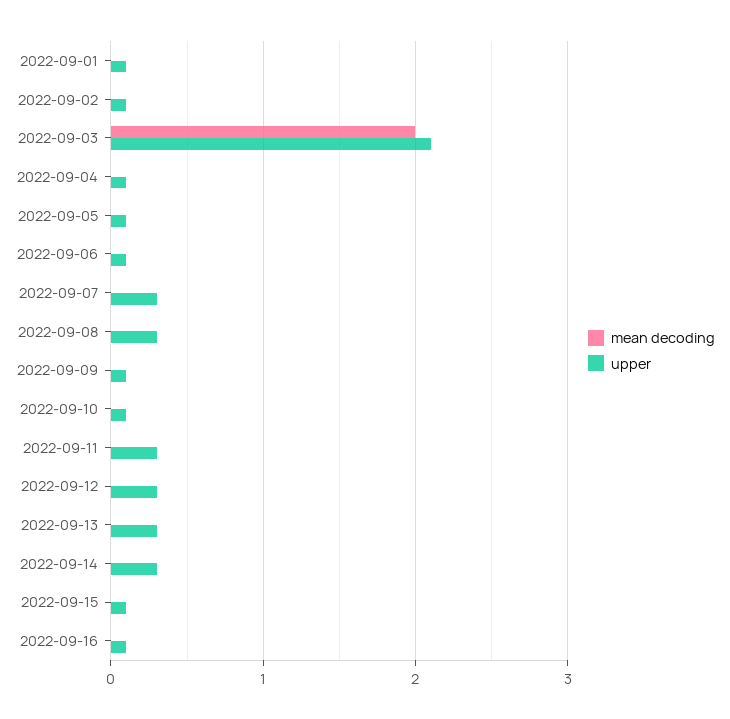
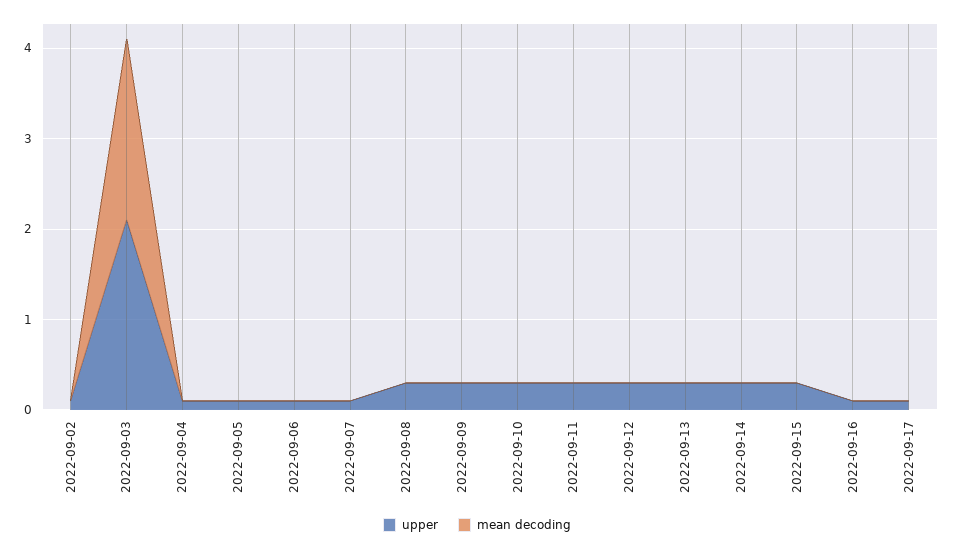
mean decoding, 2022-09-01: 0 -> none
upper, 2022-09-01: 0.1 -> none
upper, 2022-09-07: 0.3 -> 0.1
upper, 2022-09-09: 0.1 -> 0.3
upper, 2022-09-10: 0.1 -> 0.3
upper, 2022-09-15: 0.1 -> 0.3
upper, 2022-09-17: none -> 0.1
mean decoding, 2022-09-17: none -> 0

